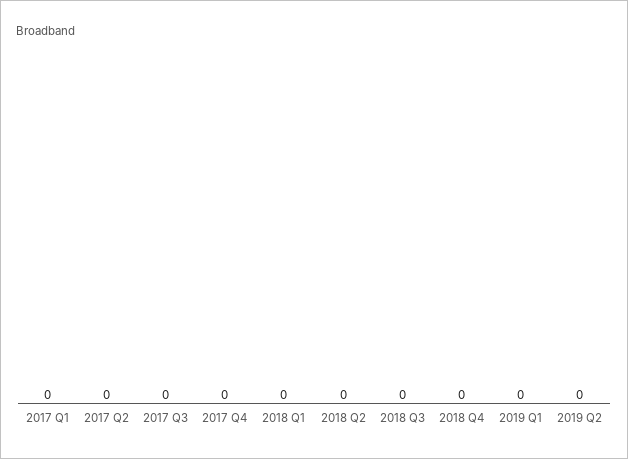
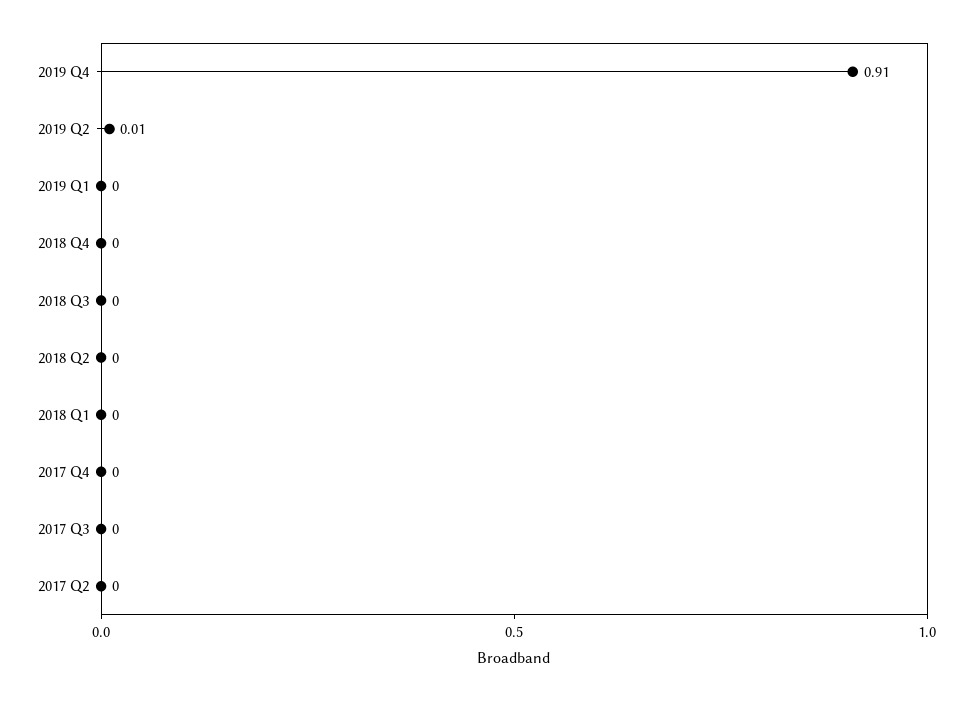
2017 Q1: 0 -> none
2019 Q2: 0 -> 0.01
2019 Q4: none -> 0.91

